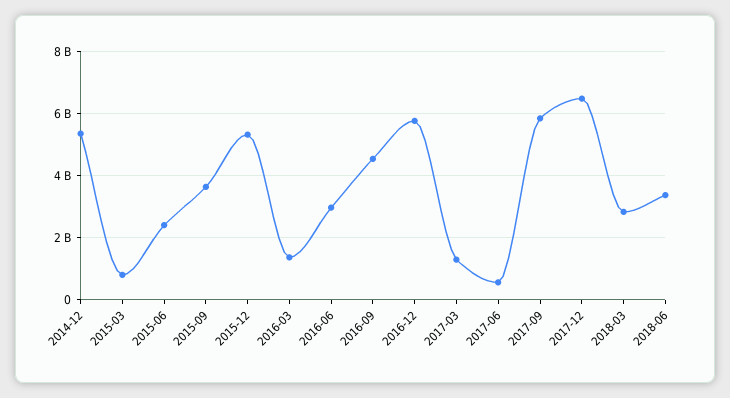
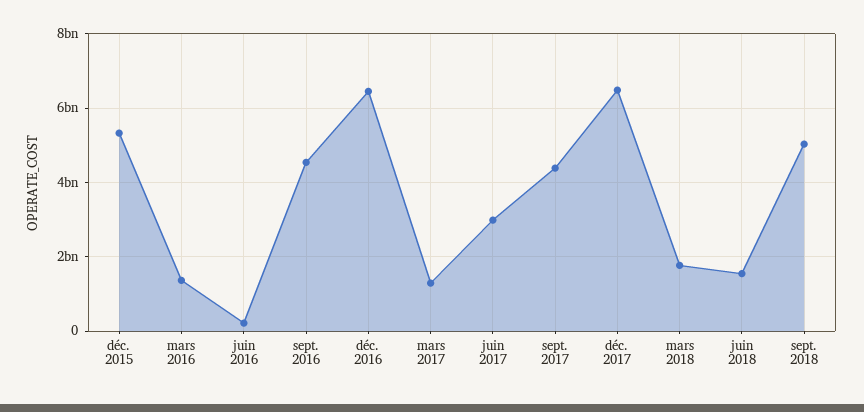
2014-12: 5400000000 -> none
2015-03: 800000000 -> none
2015-06: 2400000000 -> none
2015-09: 3600000000 -> none
2016-06: 3000000000 -> 200000000
2016-12: 5800000000 -> 6400000000
2017-06: 600000000 -> 3000000000
2017-09: 5800000000 -> 4400000000
2018-03: 2800000000 -> 1800000000
2018-06: 3400000000 -> 1600000000
sept. 2018: none -> 5000000000

